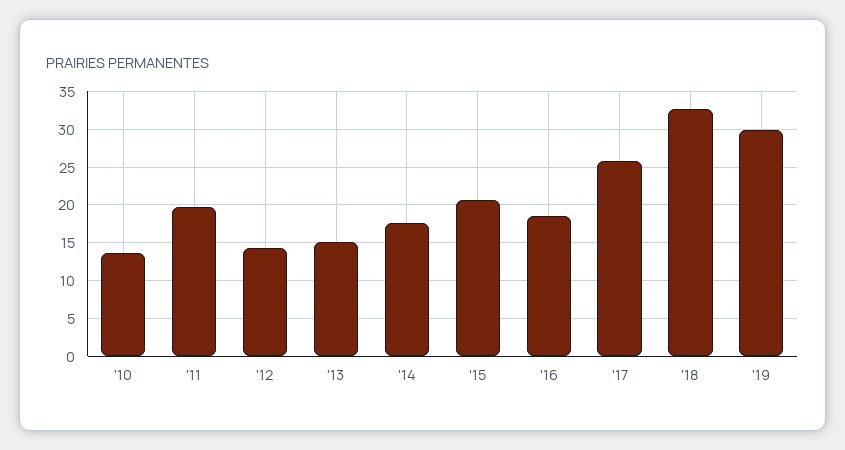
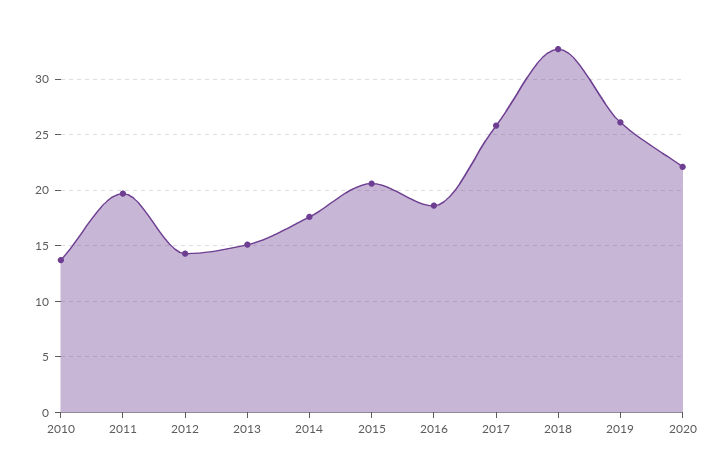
'19: 30 -> 26
2020: none -> 22

